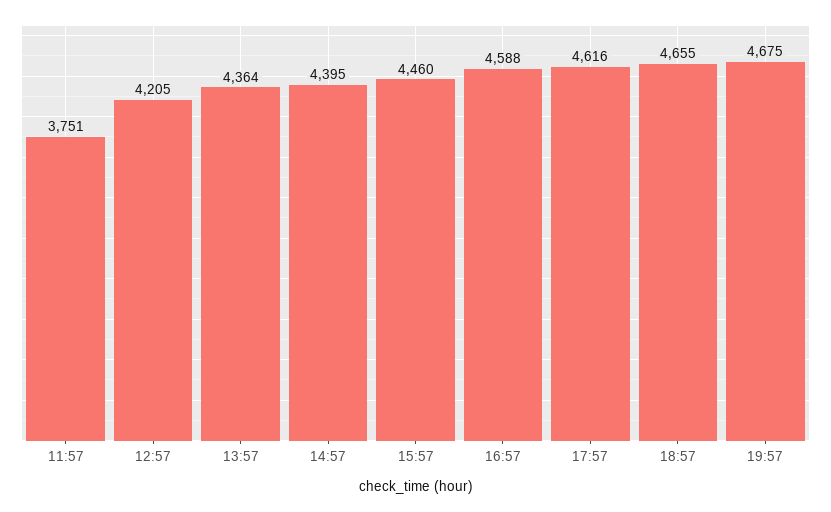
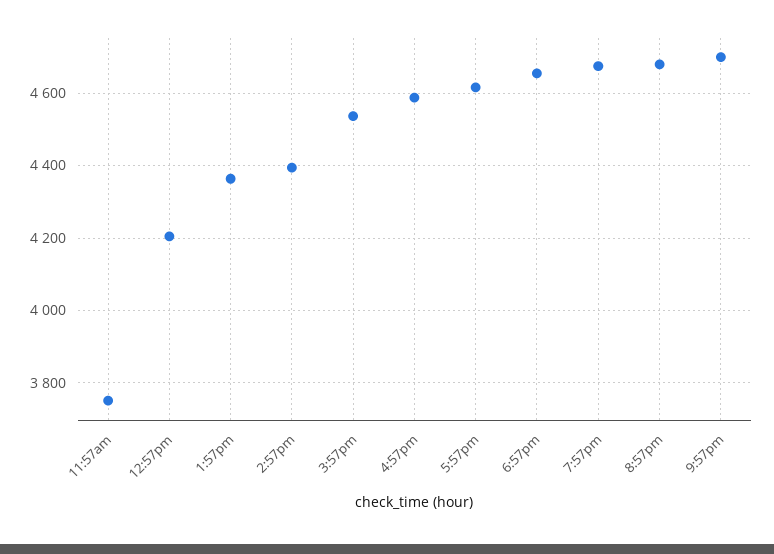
15:57: 4460 -> 4540
8:57pm: none -> 4680
9:57pm: none -> 4700

